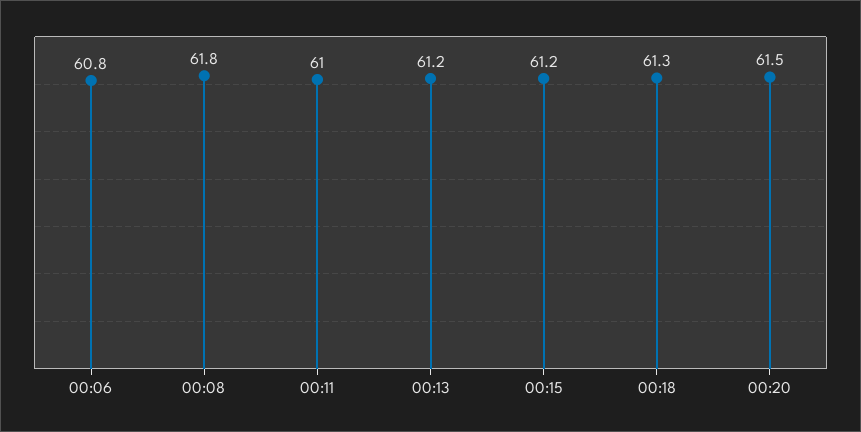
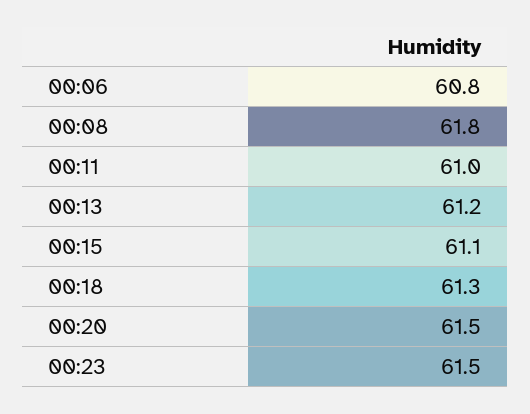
00:15: 61.2 -> 61.1
00:23: none -> 61.5

